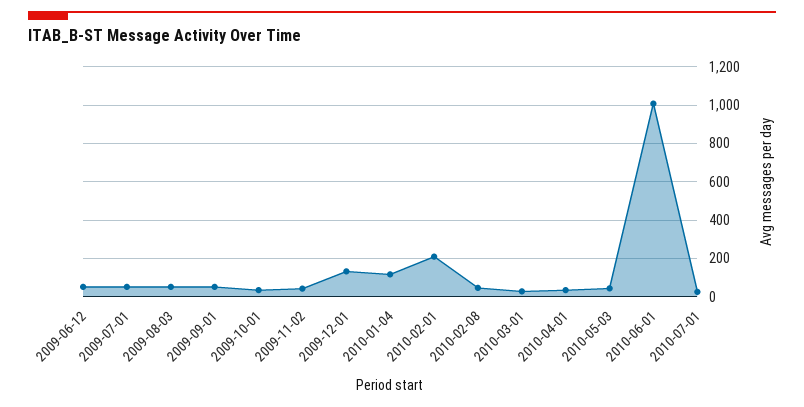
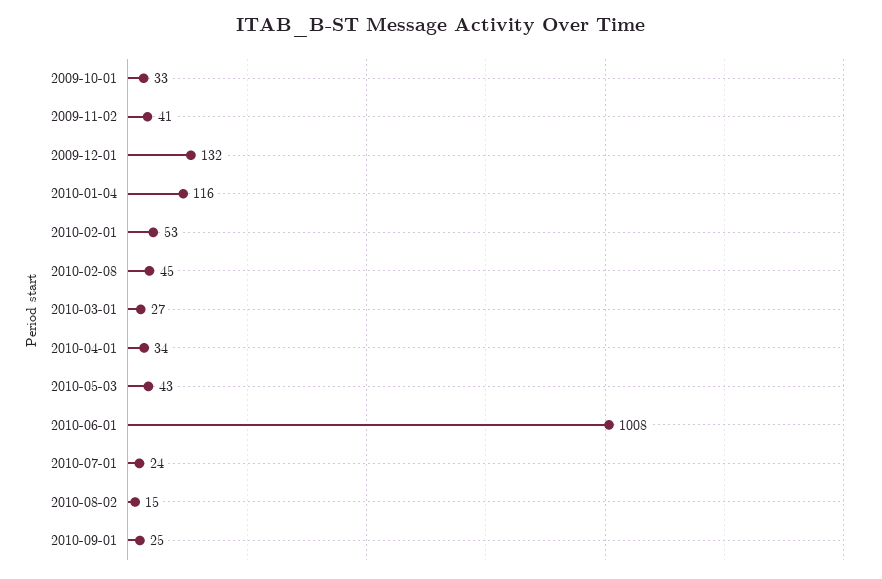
2009-06-12: 50 -> none
2009-07-01: 50 -> none
2009-08-03: 50 -> none
2009-09-01: 50 -> none
2010-02-01: 200 -> 53
2010-08-02: none -> 15
2010-09-01: none -> 25

